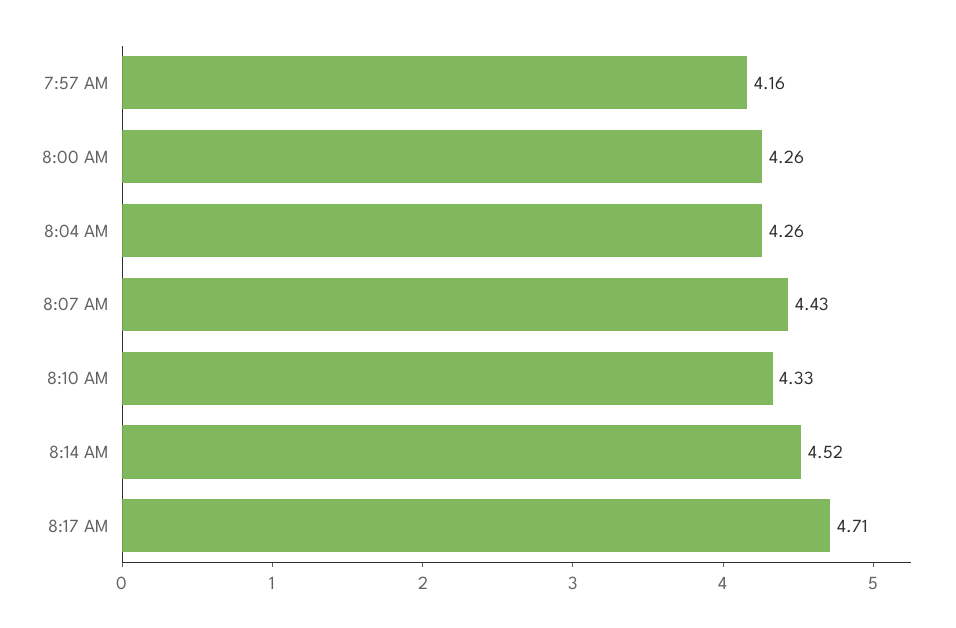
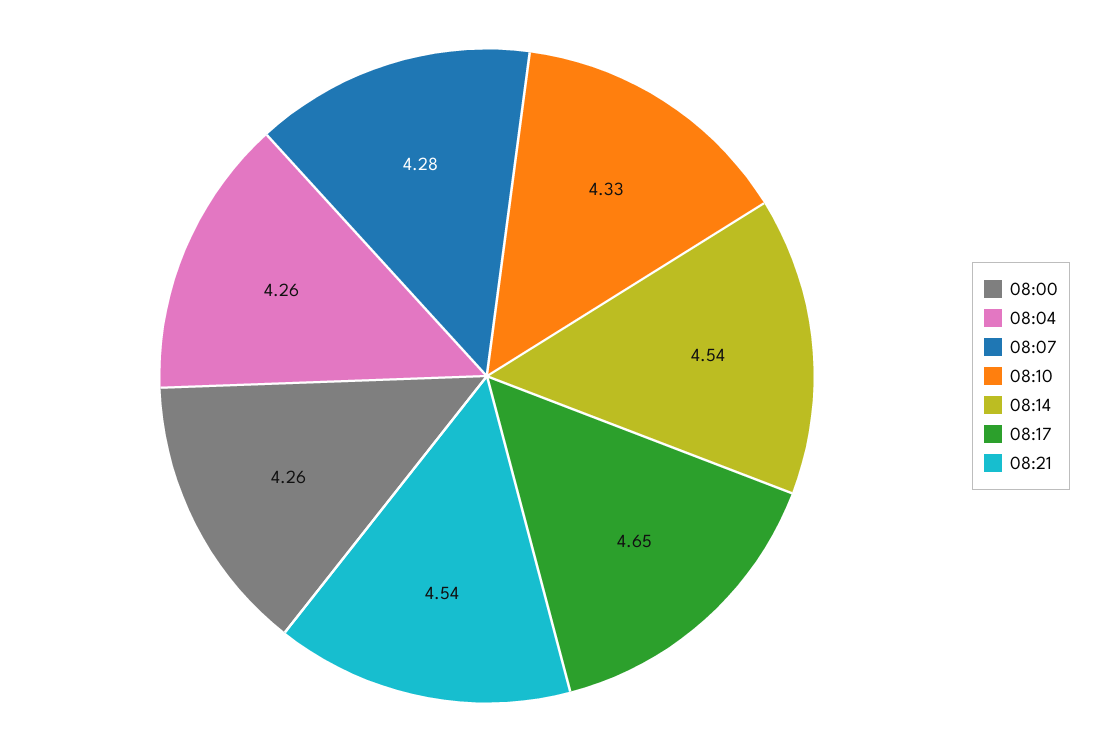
7:57 AM: 4.16 -> none
8:07 AM: 4.43 -> 4.28
8:14 AM: 4.52 -> 4.54
8:17 AM: 4.71 -> 4.65
08:21: none -> 4.54

